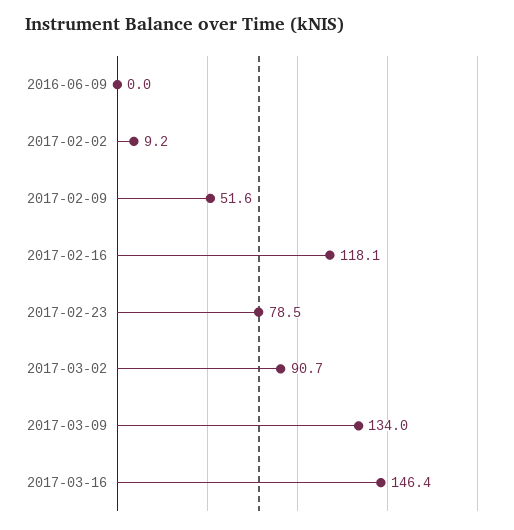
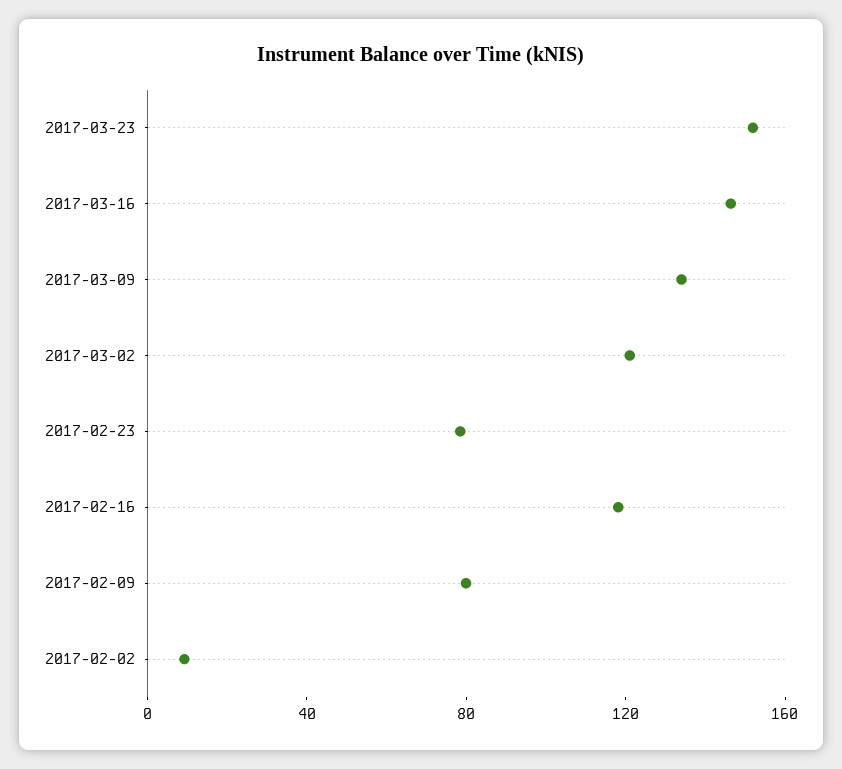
2016-06-09: 0 -> none
2017-02-09: 51.6 -> 80
2017-03-02: 90.7 -> 120
2017-03-23: none -> 150

